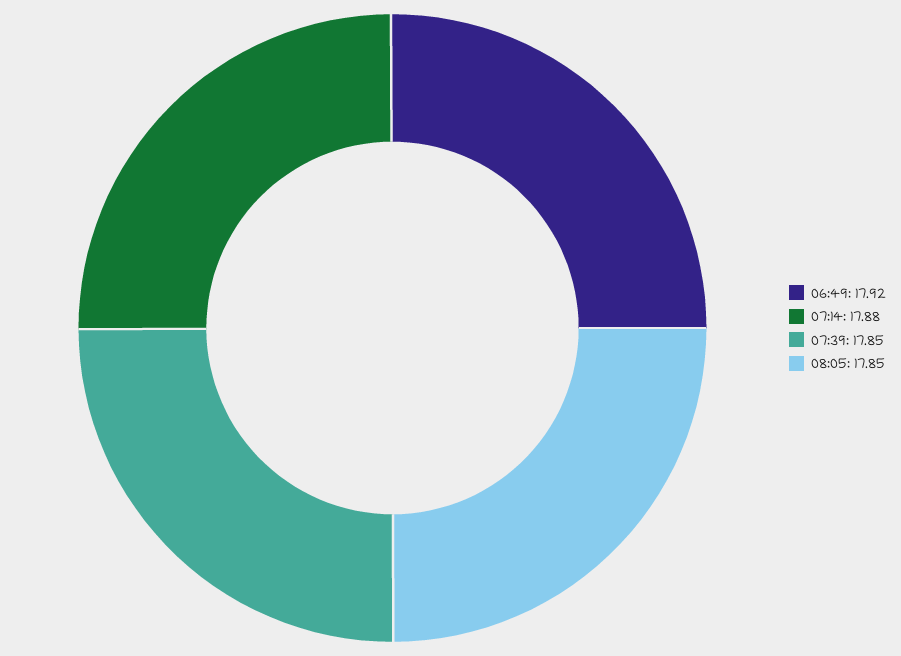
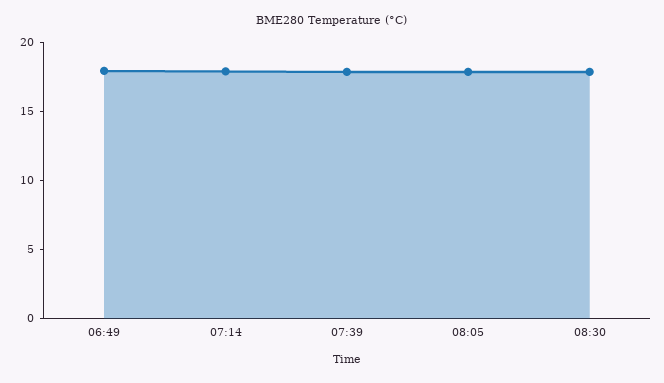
08:30: none -> 18

